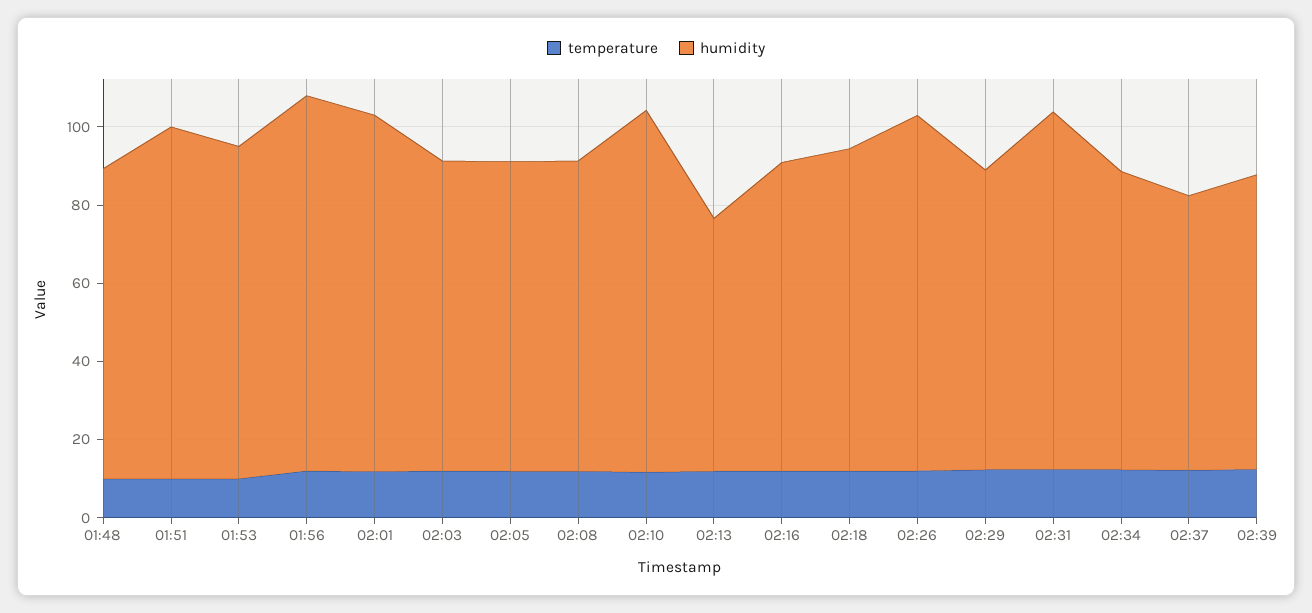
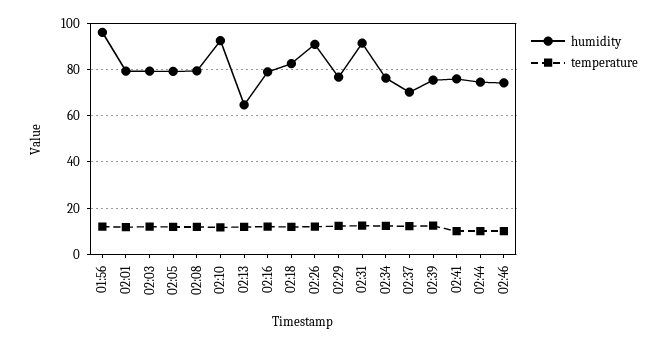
temperature, 01:48: 10 -> none
humidity, 01:48: 80 -> none
temperature, 01:51: 10 -> none
humidity, 01:51: 90 -> none
temperature, 01:53: 10 -> none
humidity, 01:53: 85 -> none
humidity, 02:01: 90 -> 80
humidity, 02:41: none -> 75
temperature, 02:41: none -> 10
humidity, 02:44: none -> 75
temperature, 02:44: none -> 10
humidity, 02:46: none -> 75
temperature, 02:46: none -> 10

